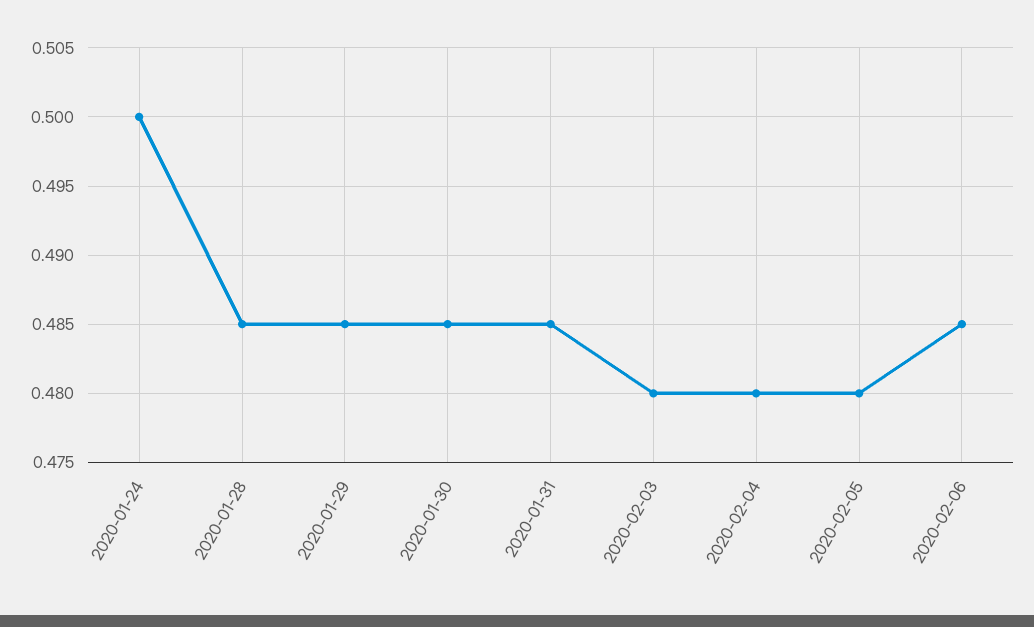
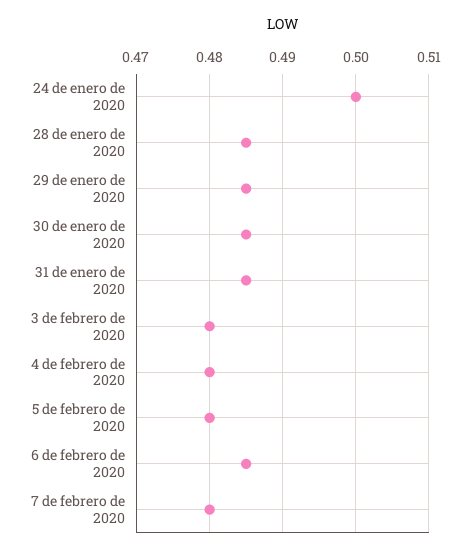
7 de febrero de 2020: none -> 0.48

